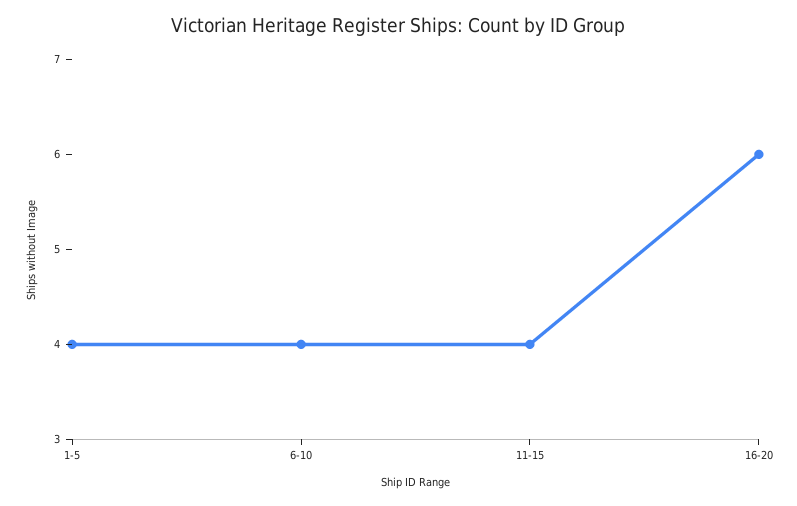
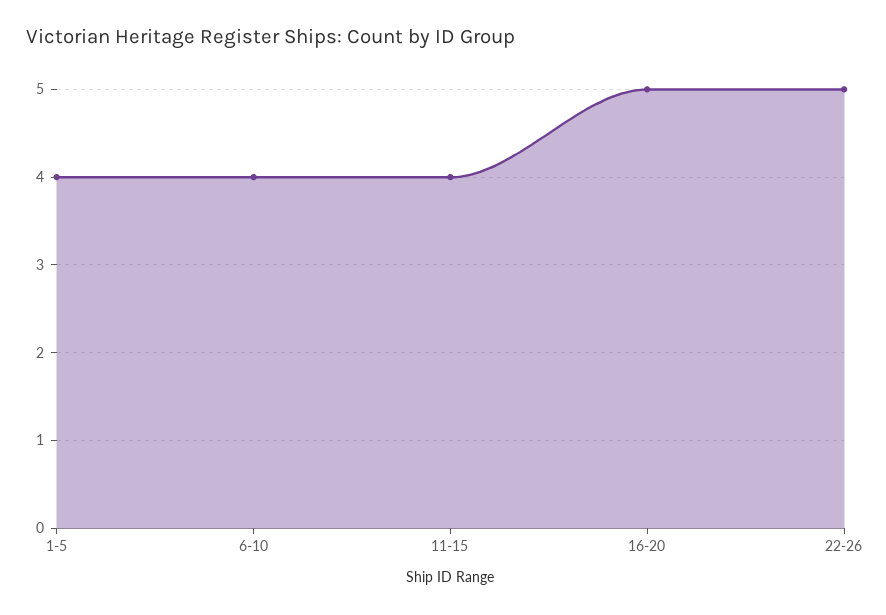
16-20: 6 -> 5
22-26: none -> 5

